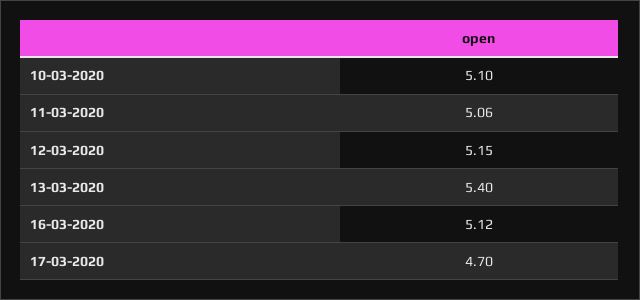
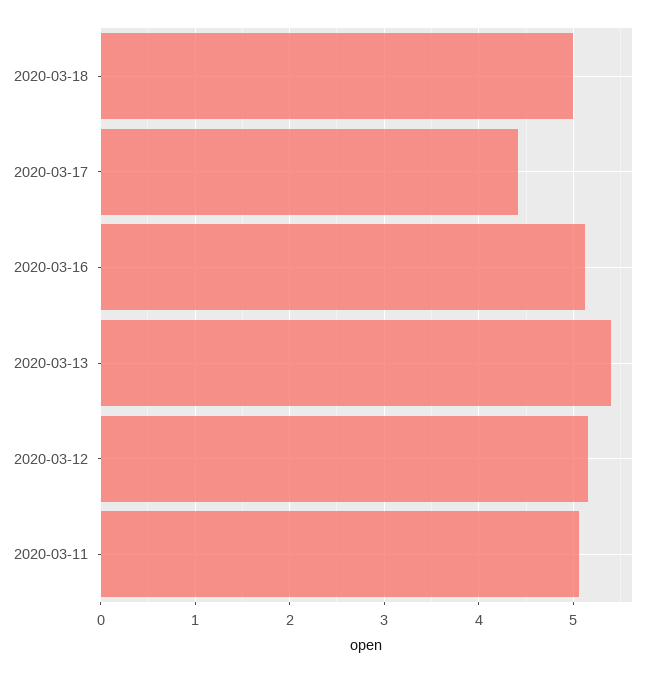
10-03-2020: 5.1 -> none
17-03-2020: 4.7 -> 4.4
2020-03-18: none -> 5

